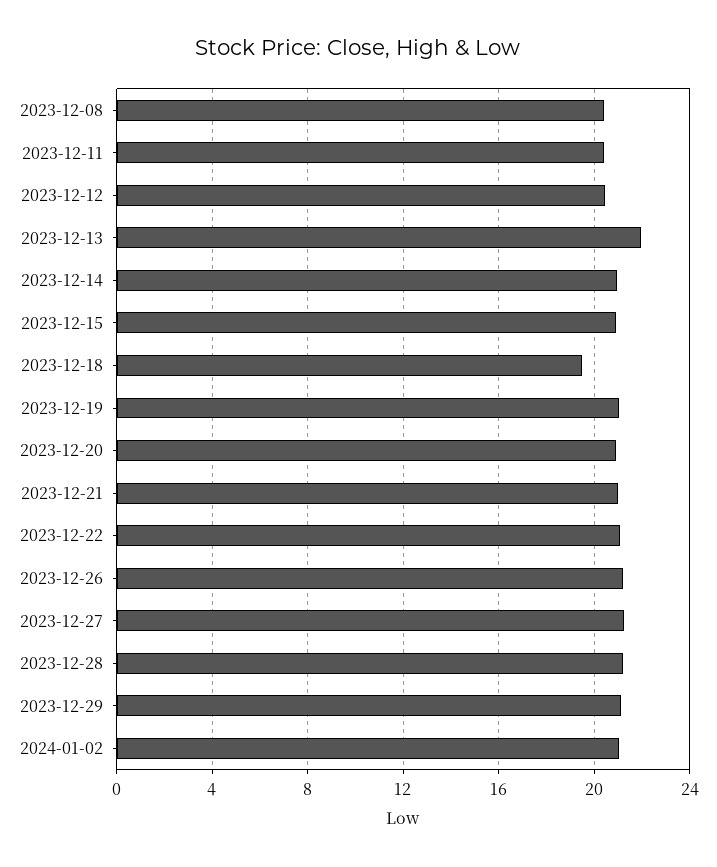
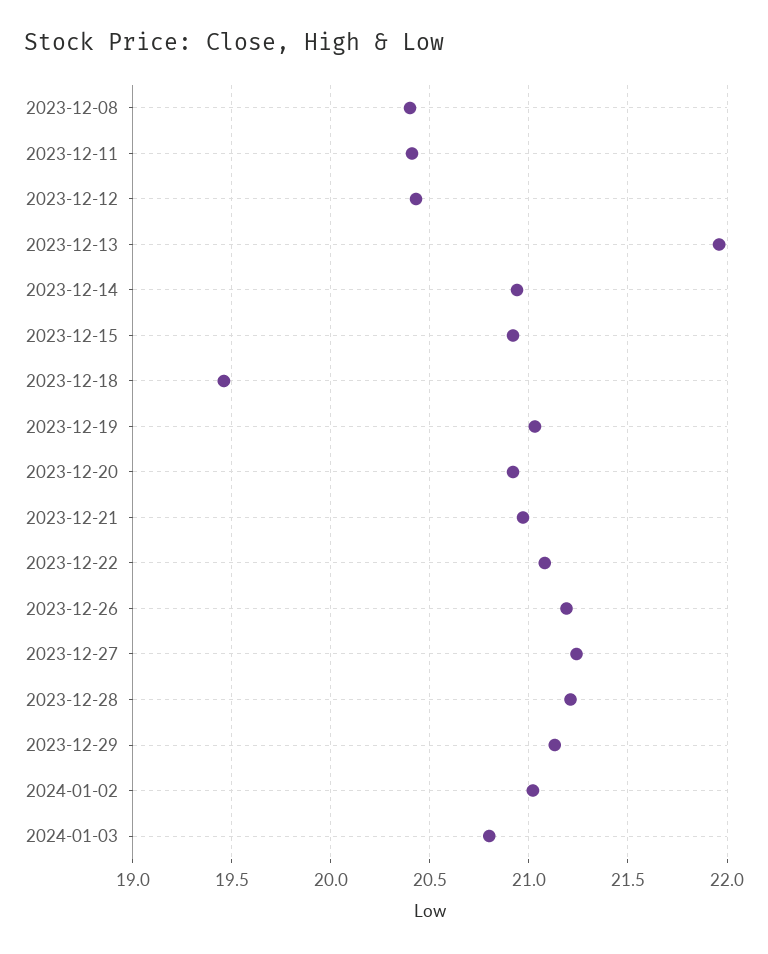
2024-01-03: none -> 20.8

